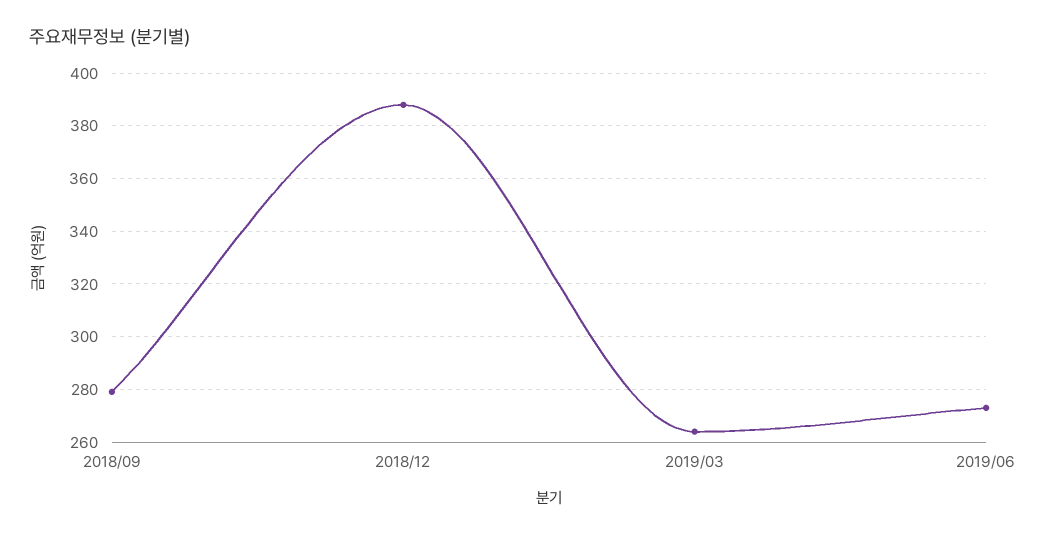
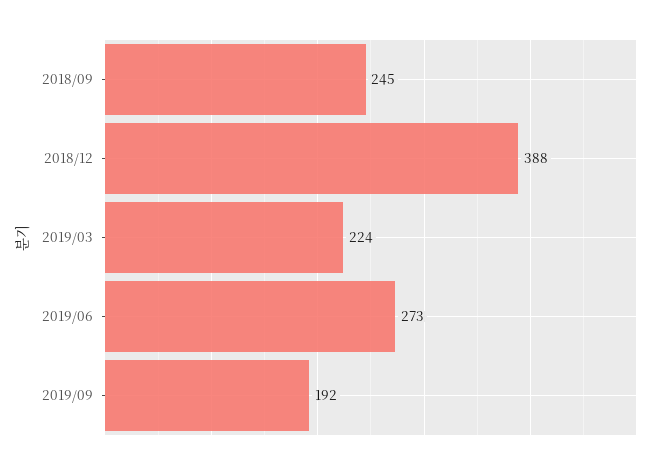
2018/09: 280 -> 245
2019/03: 265 -> 224
2019/09: none -> 192

